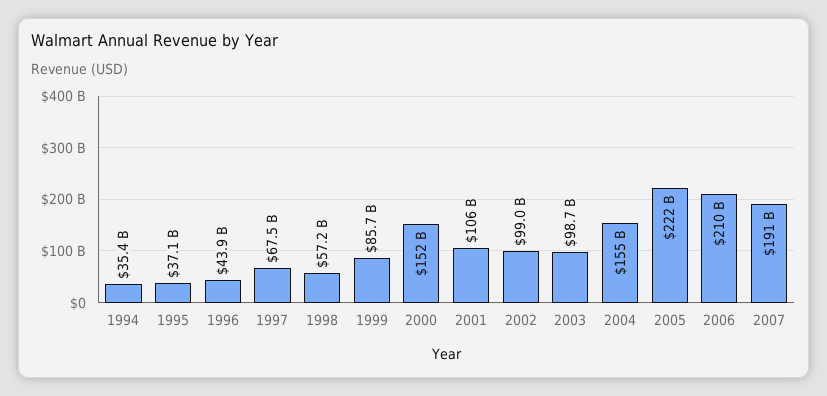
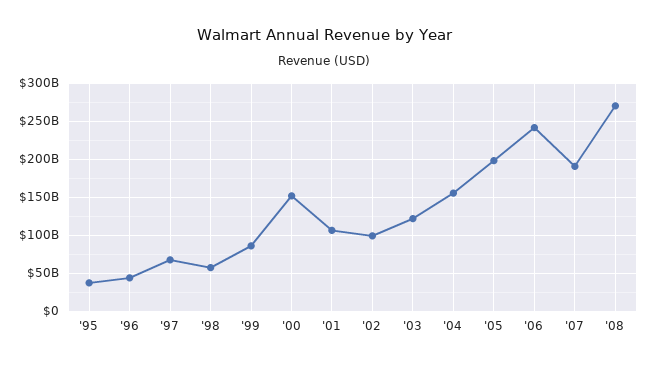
1994: 35400000000 -> none
2003: 98700000000 -> 120000000000
2005: 222000000000 -> 200000000000
2006: 210000000000 -> 240000000000
'08: none -> 270000000000

